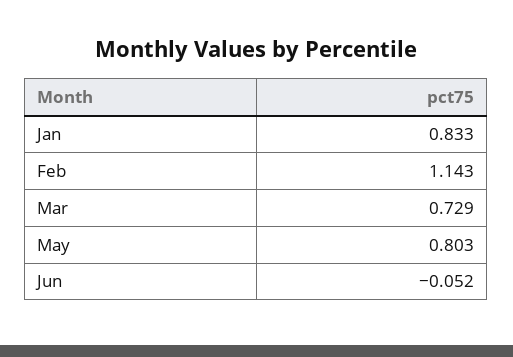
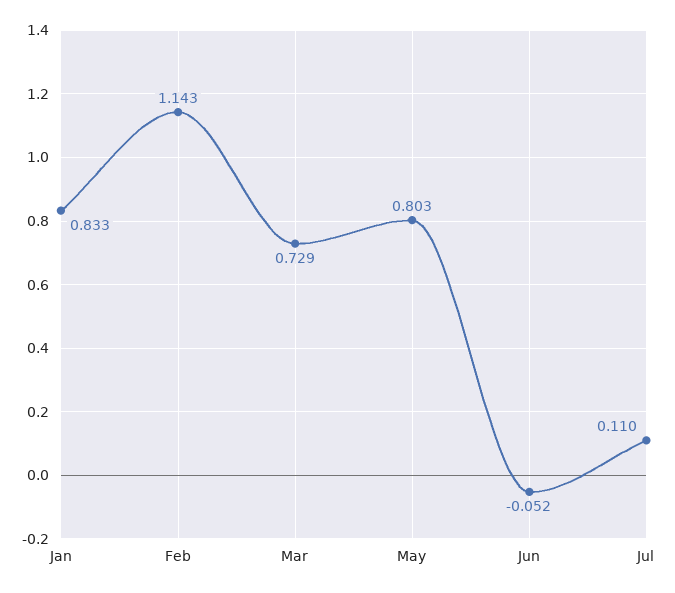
Jul: none -> 0.11

